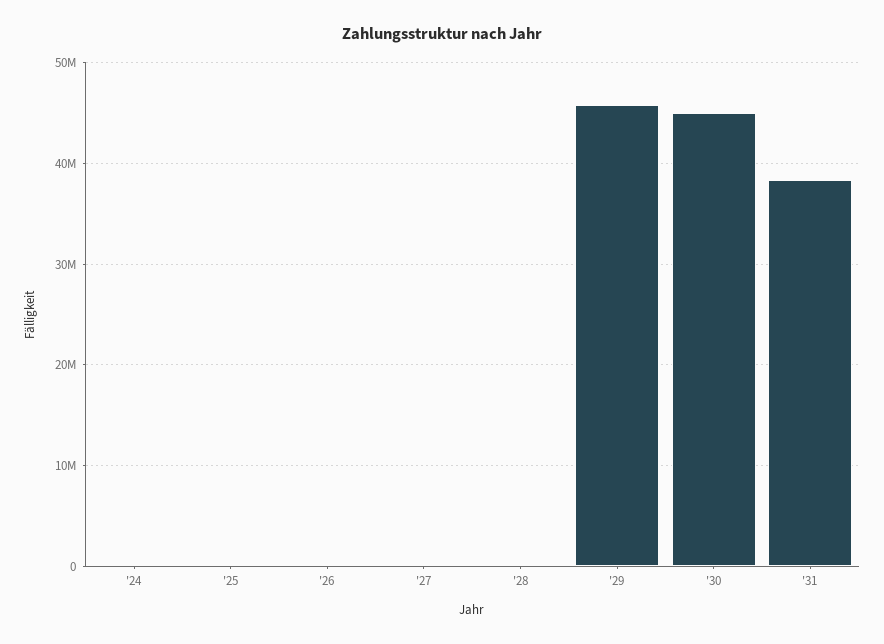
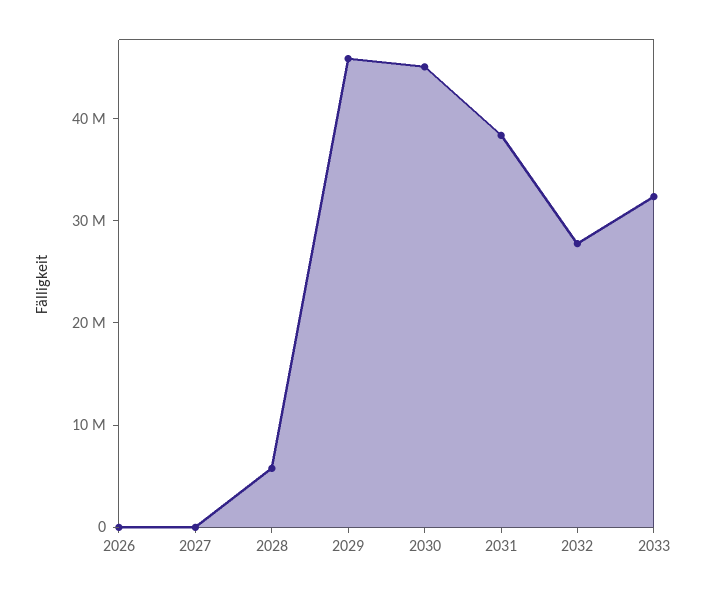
'24: 0 -> none
'25: 0 -> none
'28: 0 -> 6000000
2032: none -> 28000000
2033: none -> 32000000

